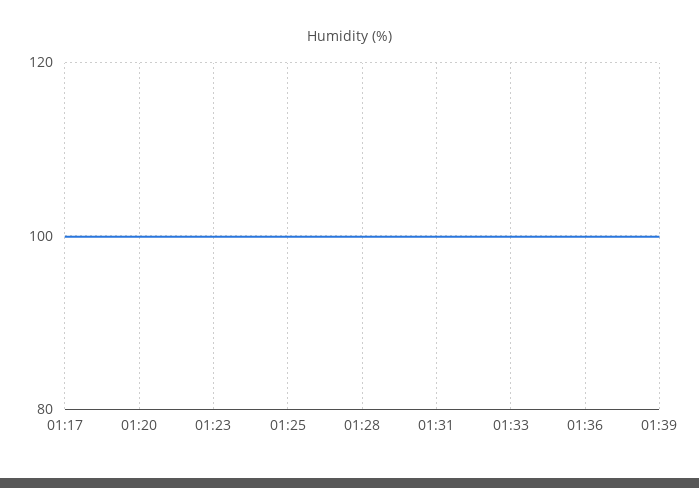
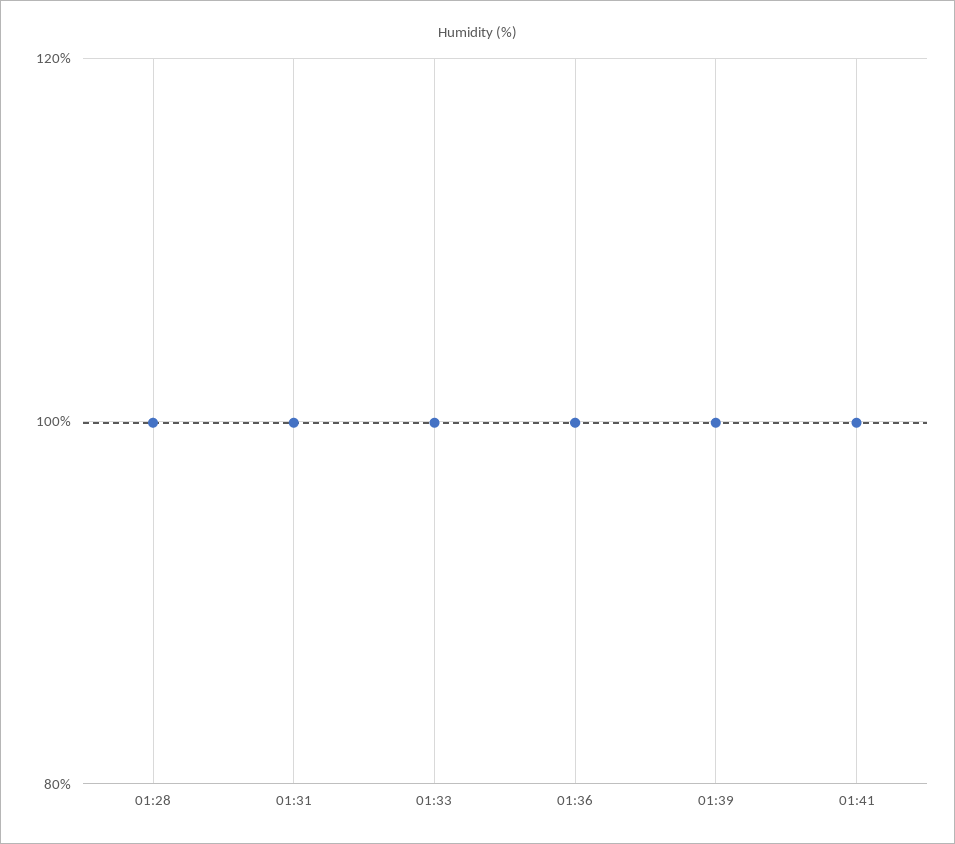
01:17: 100 -> none
01:20: 100 -> none
01:23: 100 -> none
01:25: 100 -> none
01:41: none -> 100

